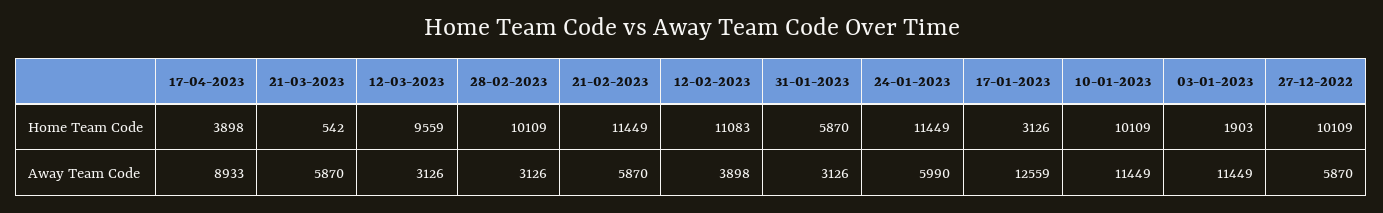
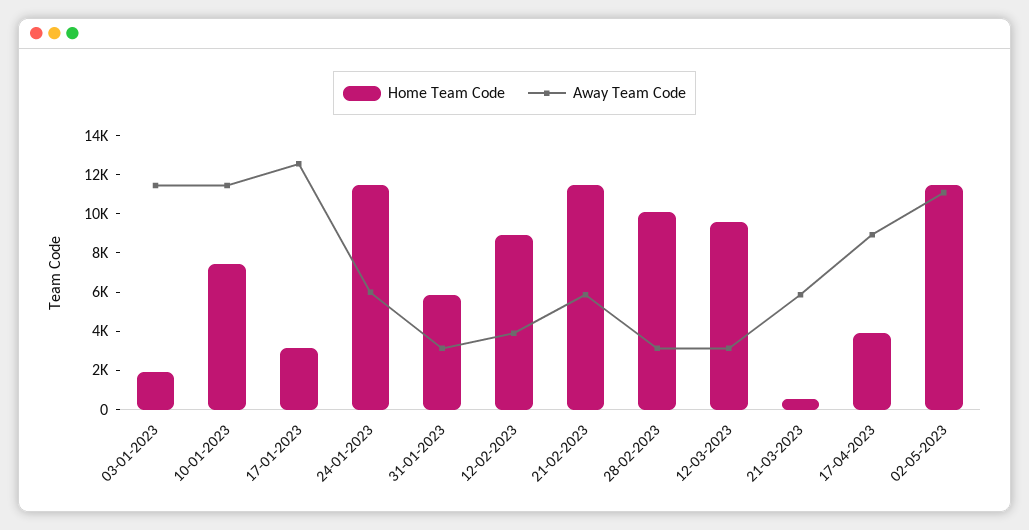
Home Team Code, 12-02-2023: 11083 -> 9000
Home Team Code, 10-01-2023: 10109 -> 7500
Home Team Code, 27-12-2022: 10109 -> none
Away Team Code, 27-12-2022: 5870 -> none
Home Team Code, 02-05-2023: none -> 11500
Away Team Code, 02-05-2023: none -> 11000

